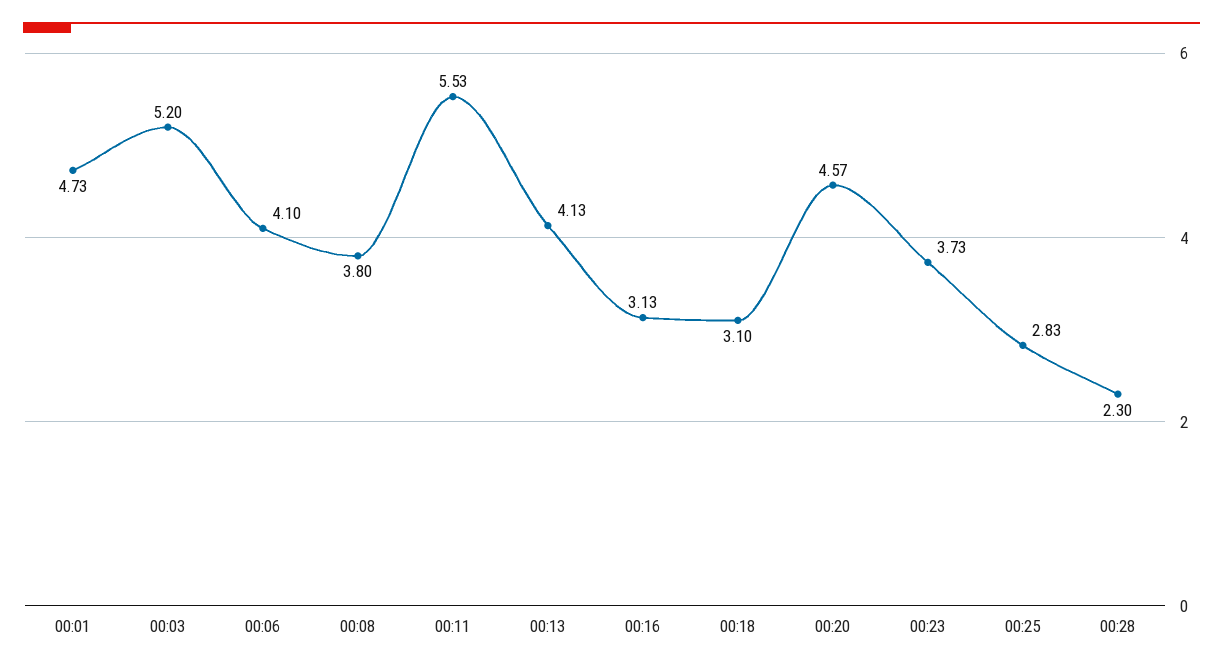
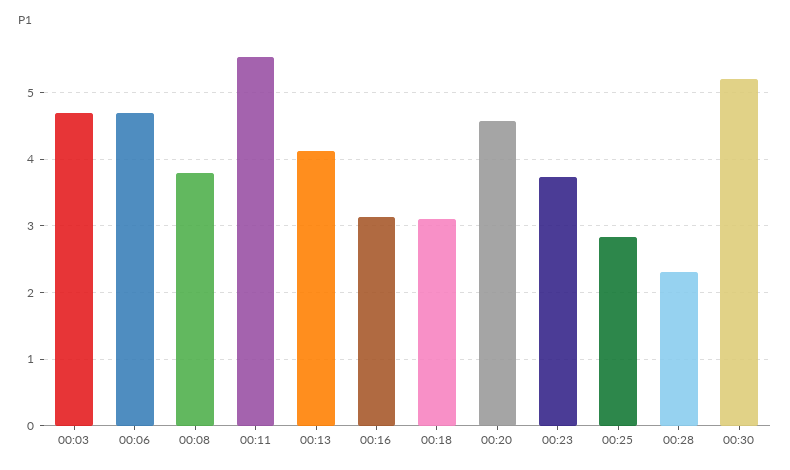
00:01: 4.73 -> none
00:03: 5.2 -> 4.7
00:06: 4.1 -> 4.7
00:30: none -> 5.2

